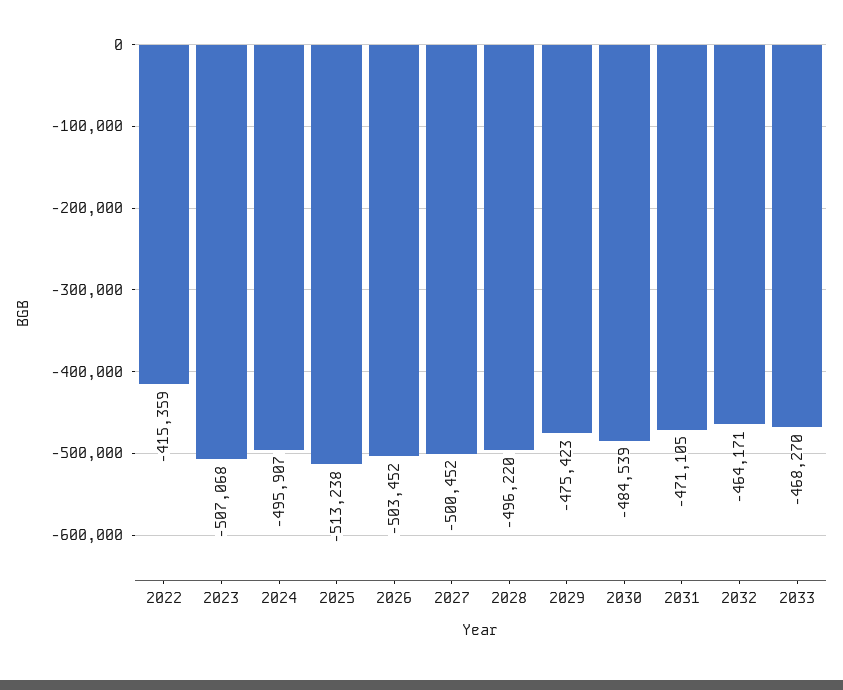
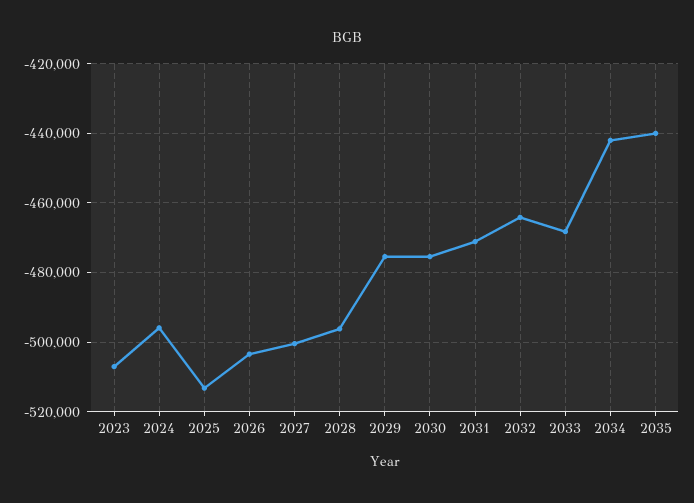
2022: -415359 -> none
2030: -484539 -> -476000
2034: none -> -442000
2035: none -> -440000

